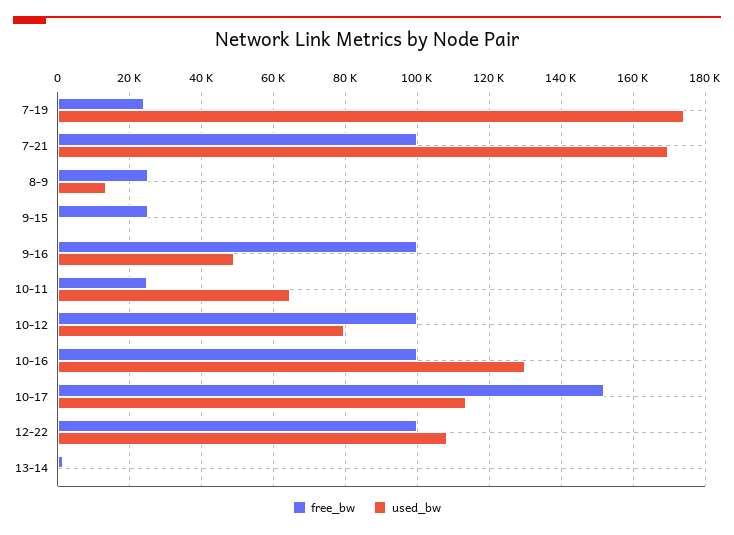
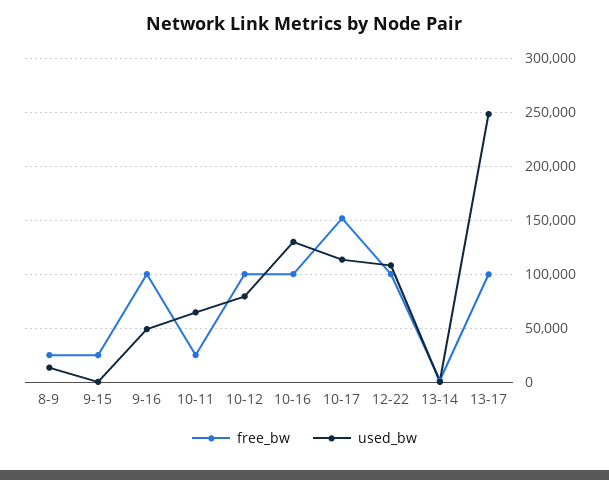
free_bw, 7-19: 24000 -> none
used_bw, 7-19: 174000 -> none
free_bw, 7-21: 100000 -> none
used_bw, 7-21: 170000 -> none
free_bw, 13-17: none -> 100000
used_bw, 13-17: none -> 250000

